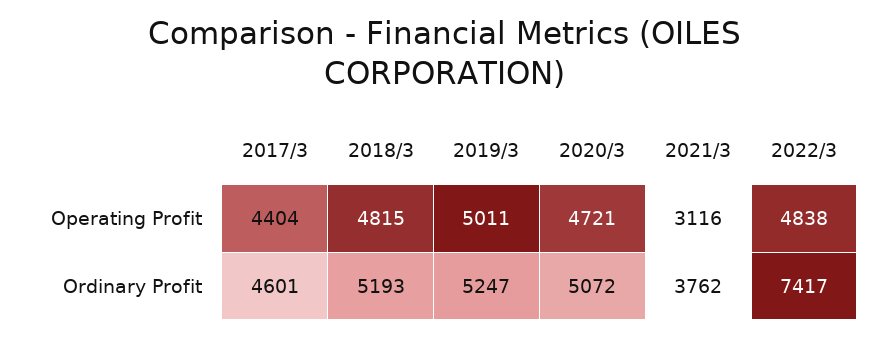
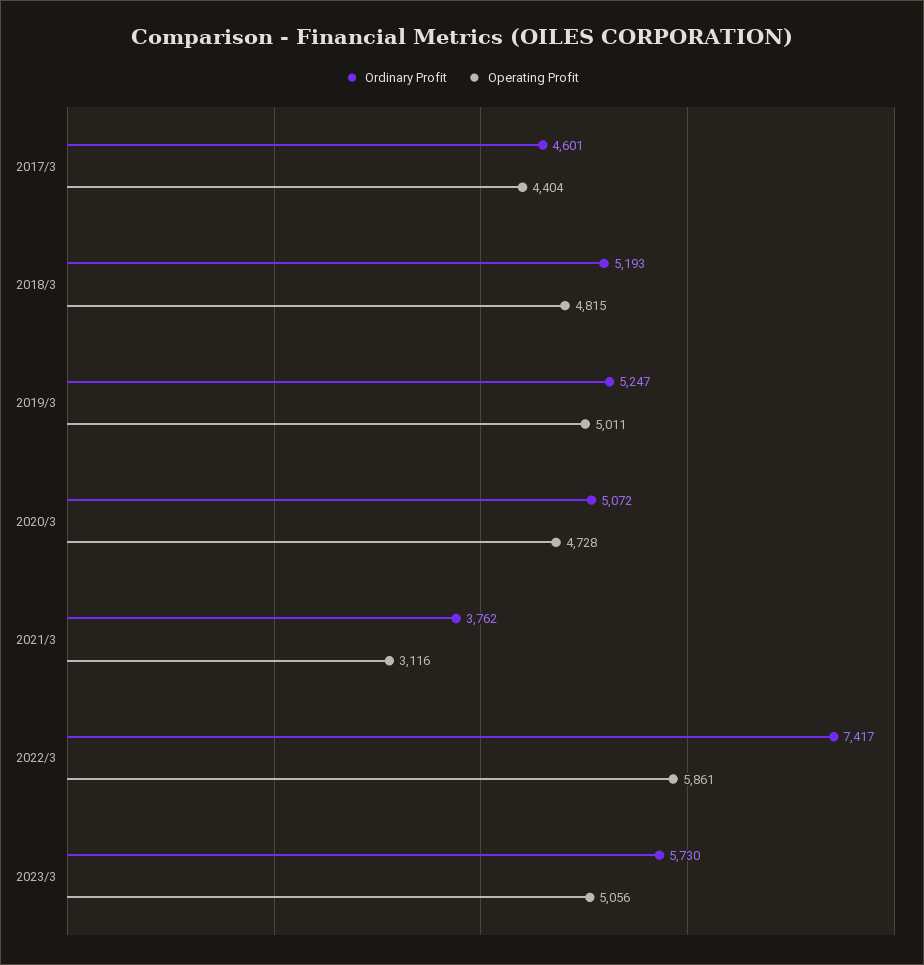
Operating Profit, 2020/3: 4721 -> 4728
Operating Profit, 2022/3: 4838 -> 5861
Ordinary Profit, 2023/3: none -> 5730
Operating Profit, 2023/3: none -> 5056

